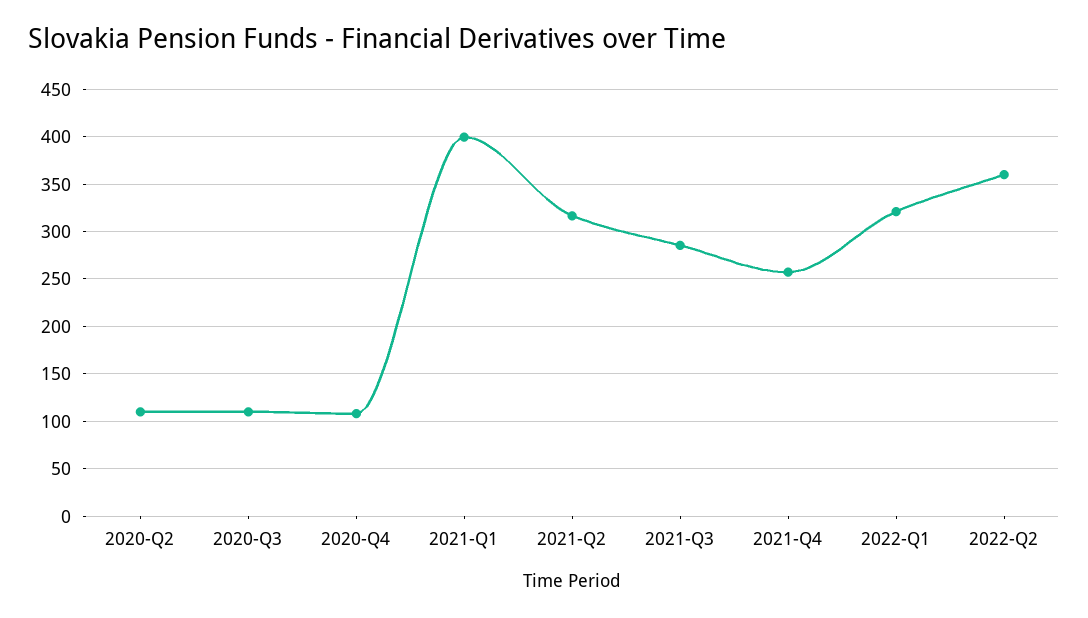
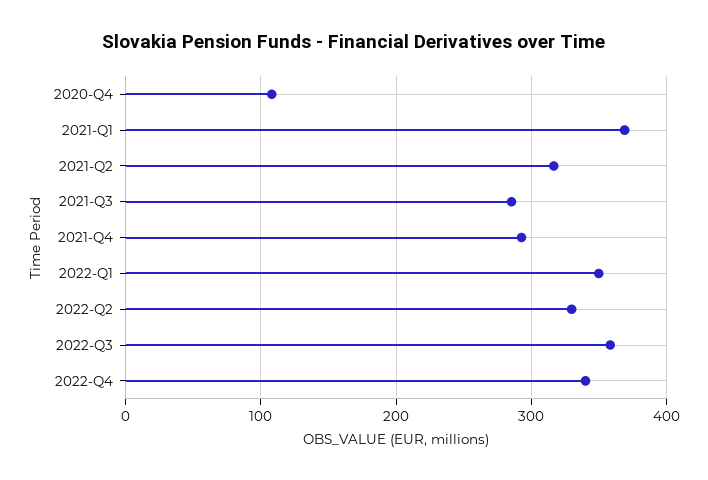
2020-Q2: 110 -> none
2020-Q3: 110 -> none
2021-Q1: 400 -> 370
2021-Q4: 260 -> 290
2022-Q1: 320 -> 350
2022-Q2: 360 -> 330
2022-Q3: none -> 360
2022-Q4: none -> 340

